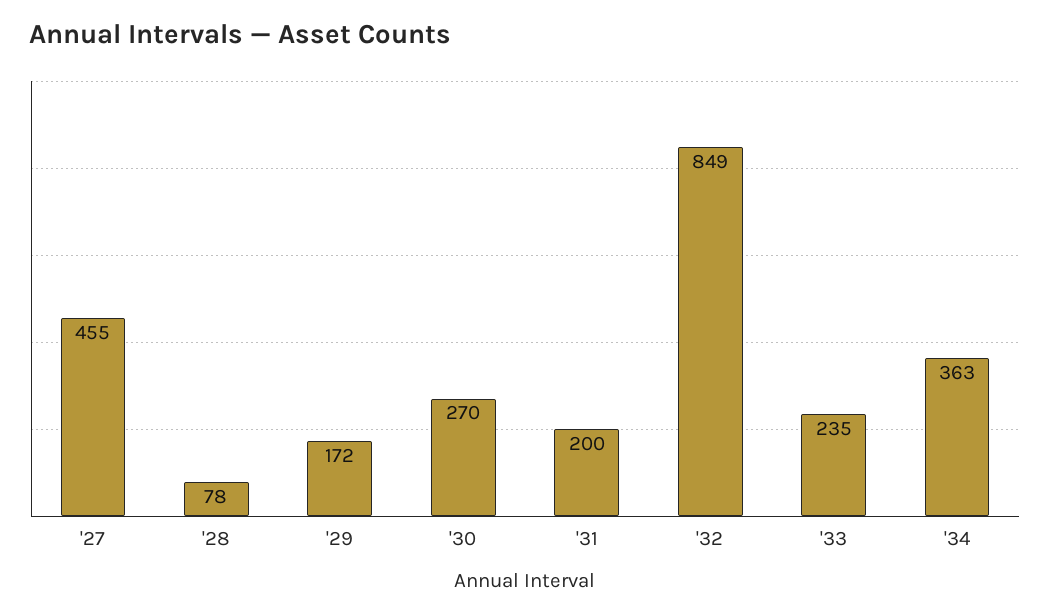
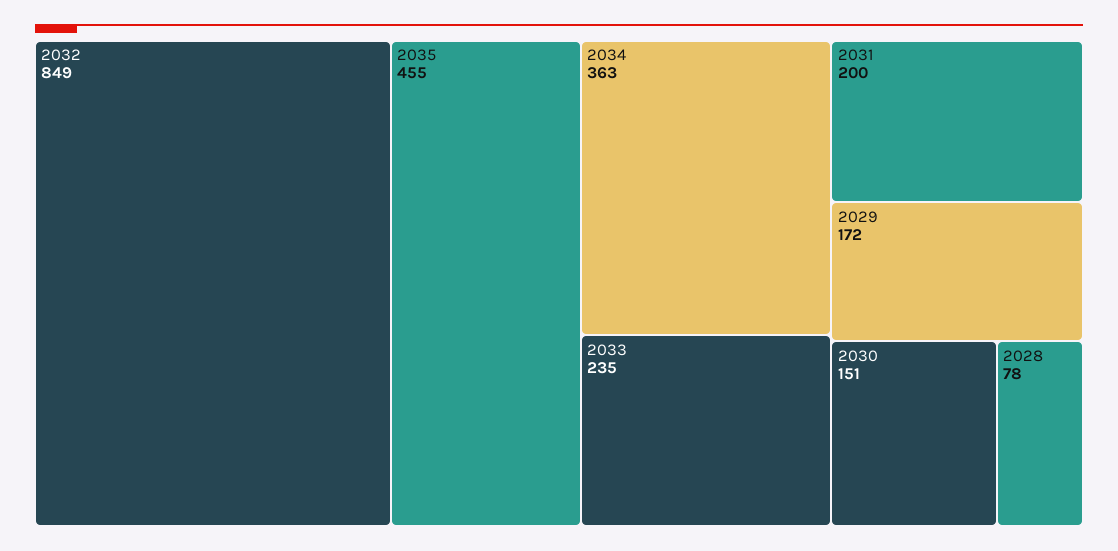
'27: 455 -> none
'30: 270 -> 151
2035: none -> 455

